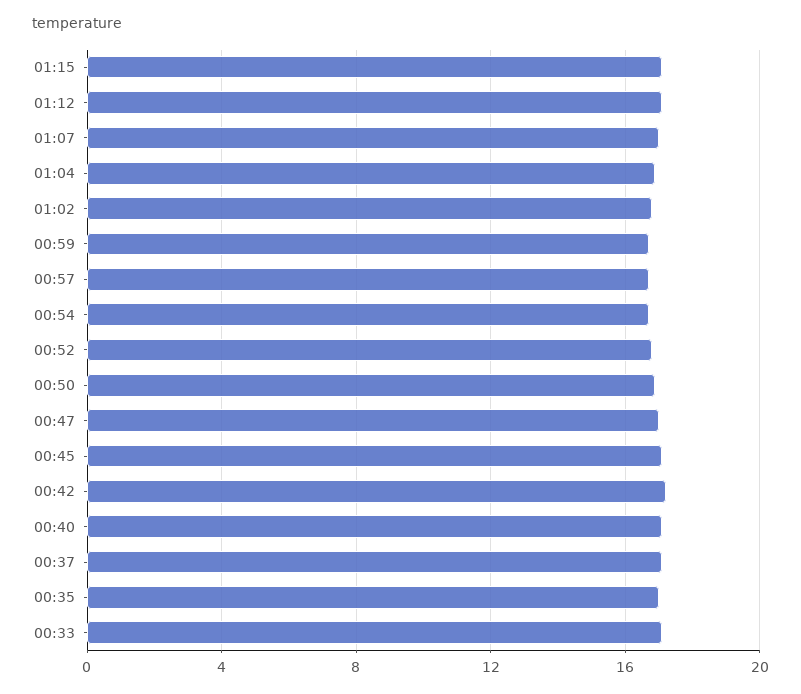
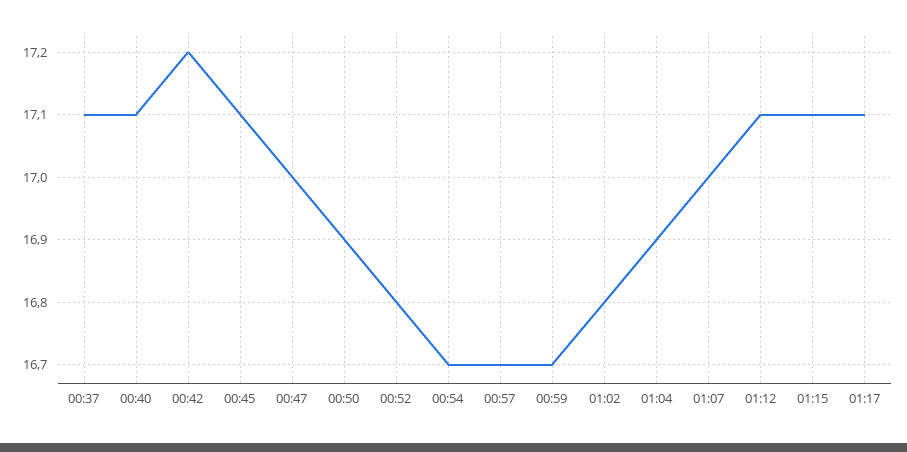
00:35: 17 -> none
00:33: 17 -> none
01:17: none -> 17.1

